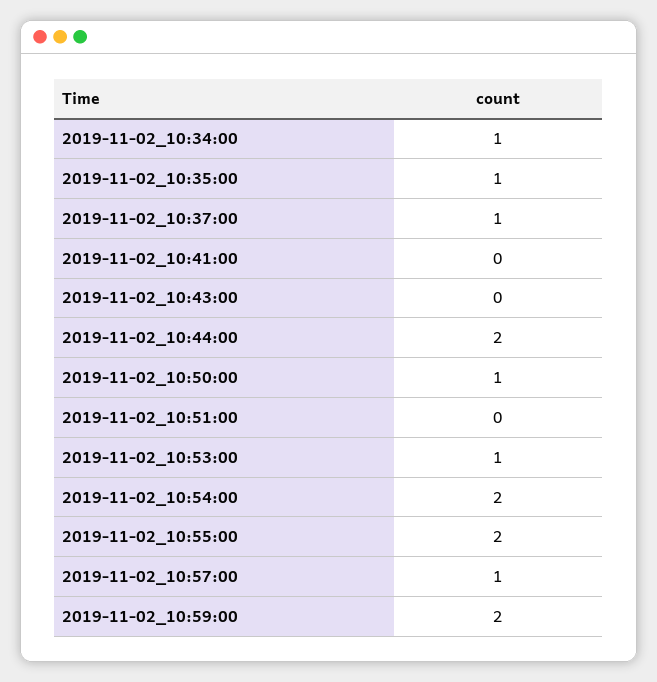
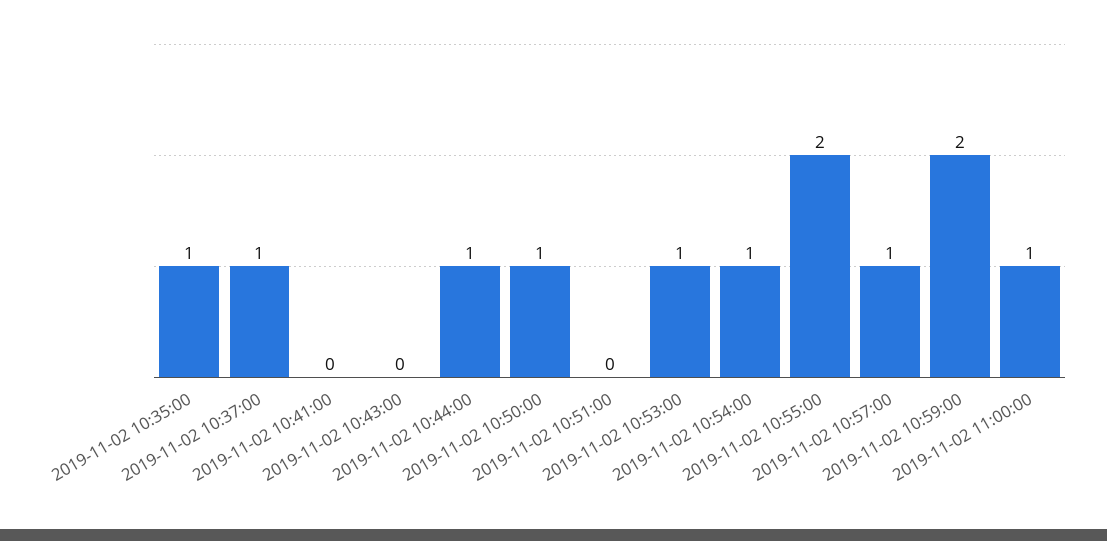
2019-11-02_10:34:00: 1 -> none
2019-11-02_10:44:00: 2 -> 1
2019-11-02_10:54:00: 2 -> 1
2019-11-02 11:00:00: none -> 1

